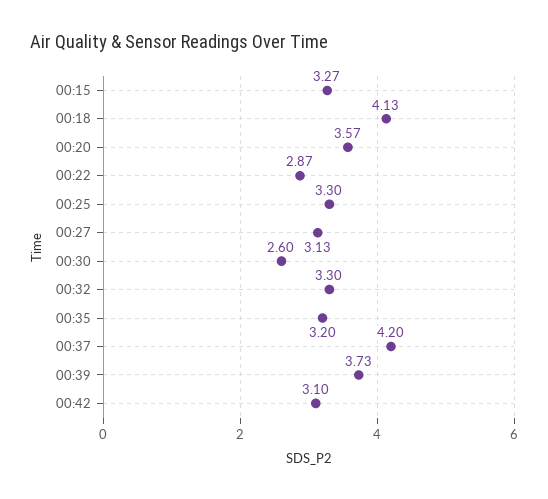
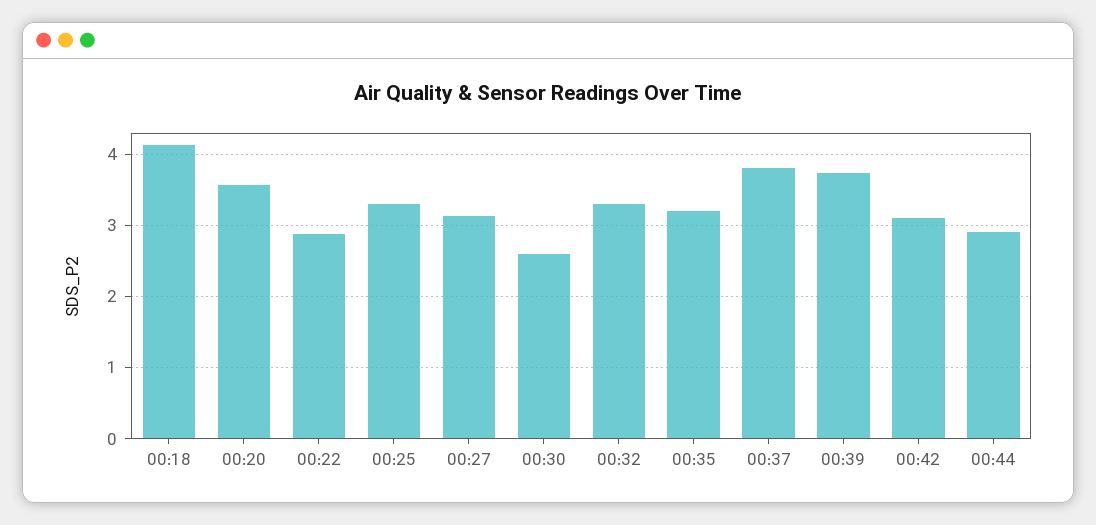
00:15: 3.27 -> none
00:37: 4.2 -> 3.8
00:44: none -> 2.9

